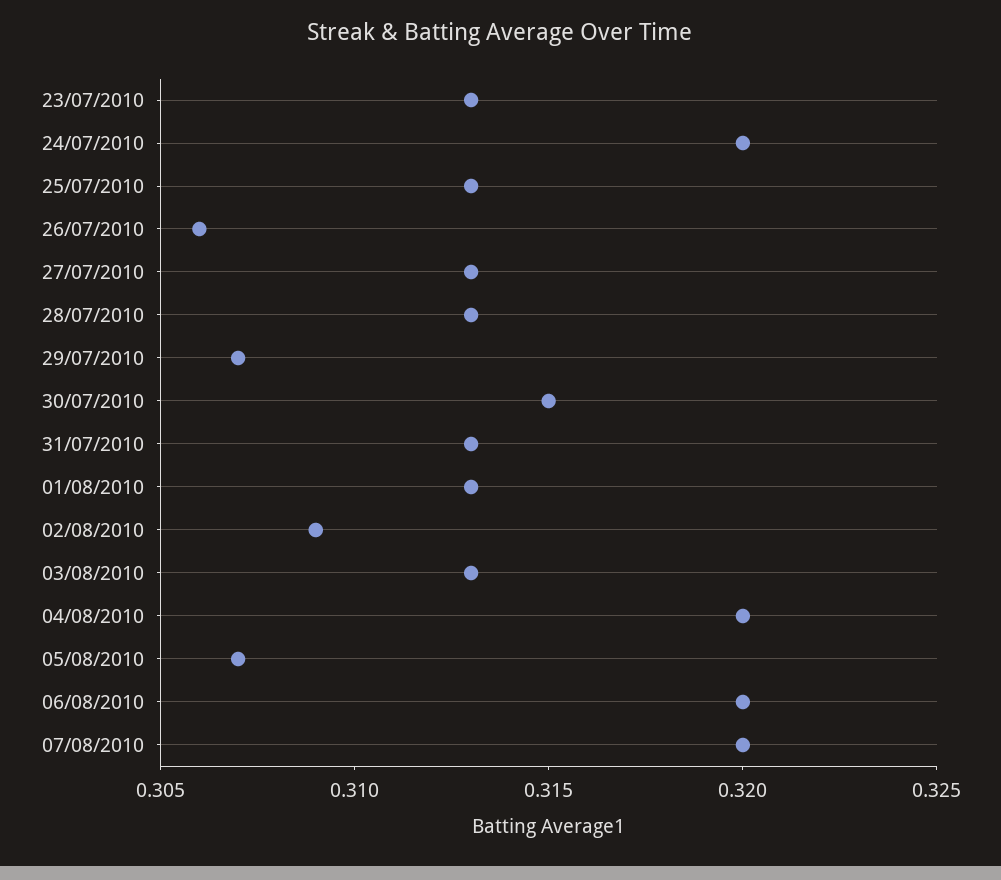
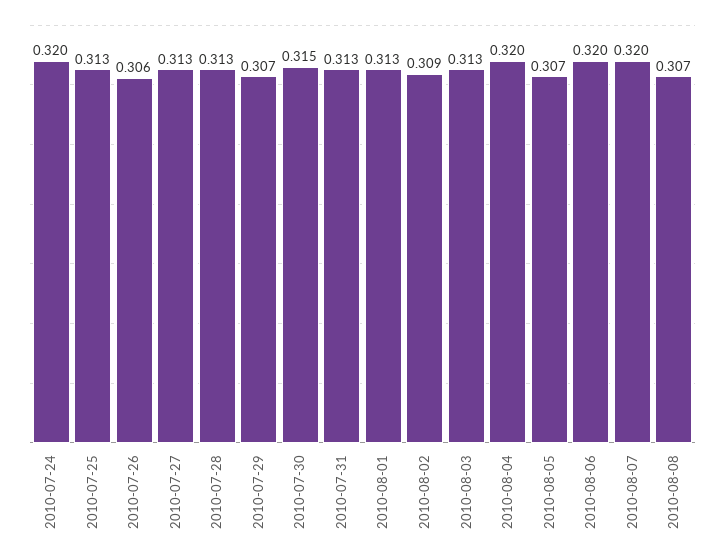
23/07/2010: 0.313 -> none
2010-08-08: none -> 0.307

